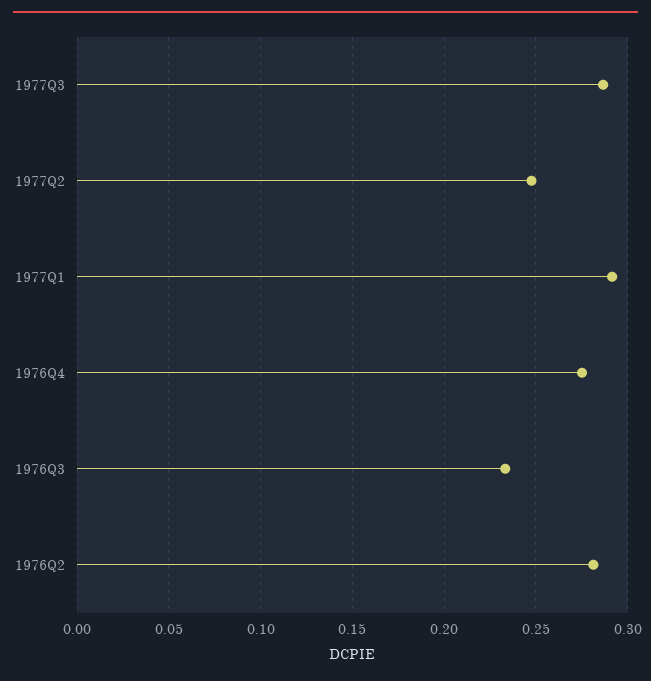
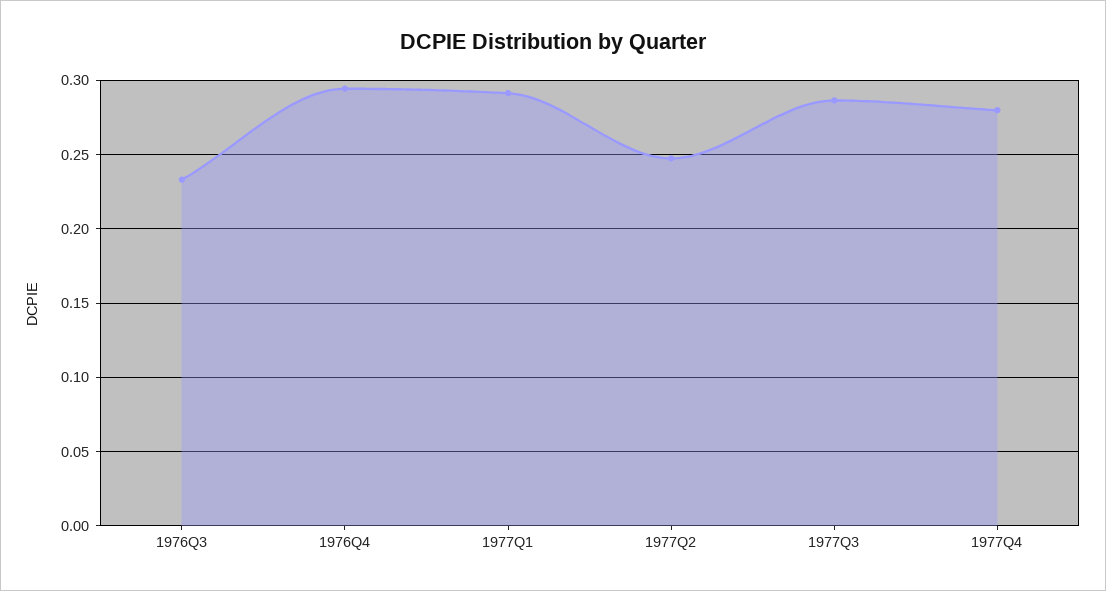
1976Q4: 0.275 -> 0.295
1976Q2: 0.28 -> none
1977Q4: none -> 0.28

